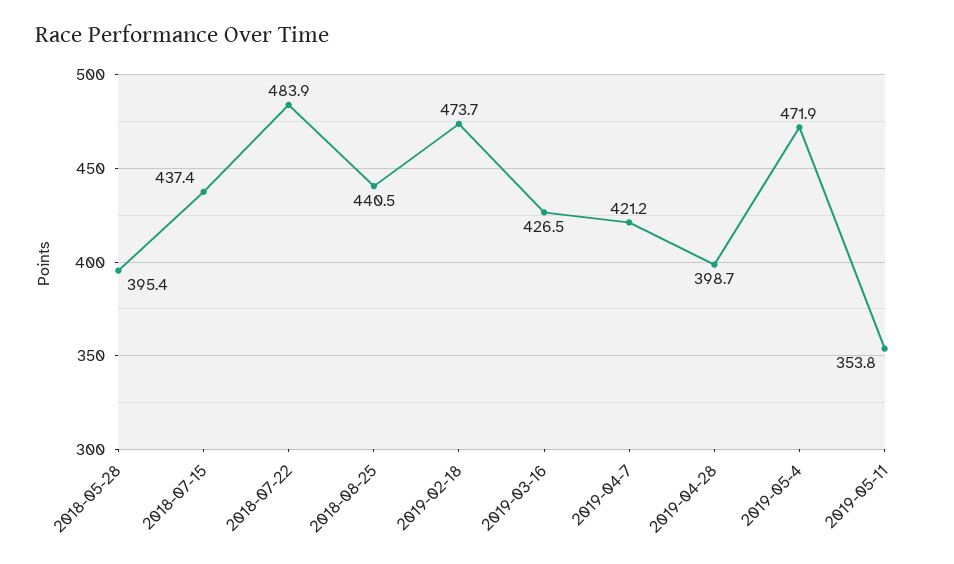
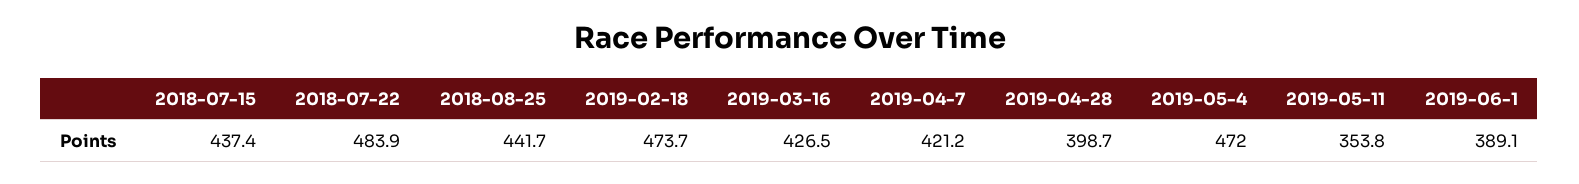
2018-05-28: 395.4 -> none
2018-08-25: 440.5 -> 441.7
2019-05-4: 471.9 -> 472
2019-06-1: none -> 389.1

